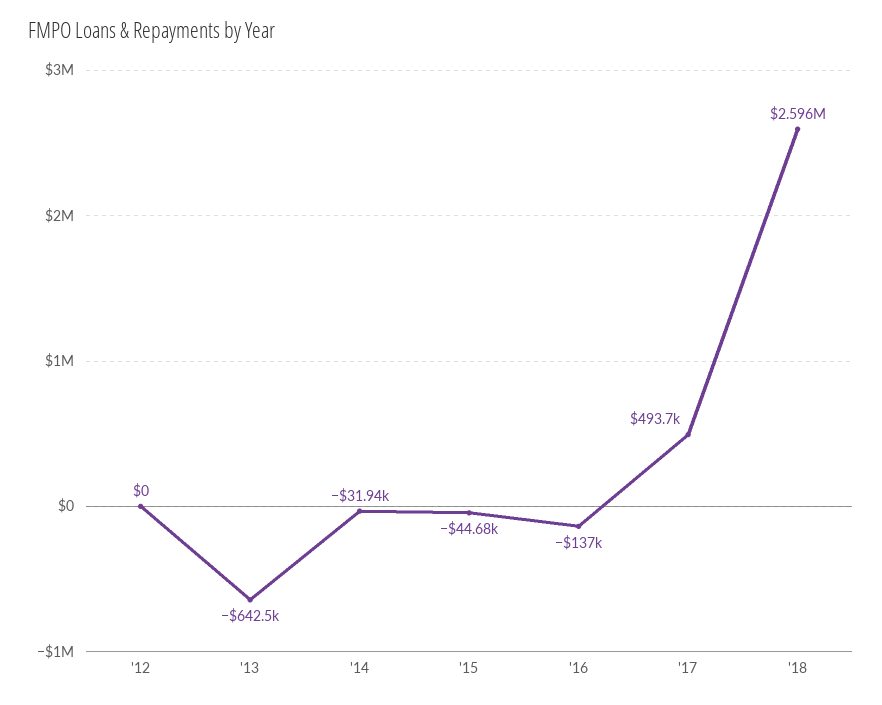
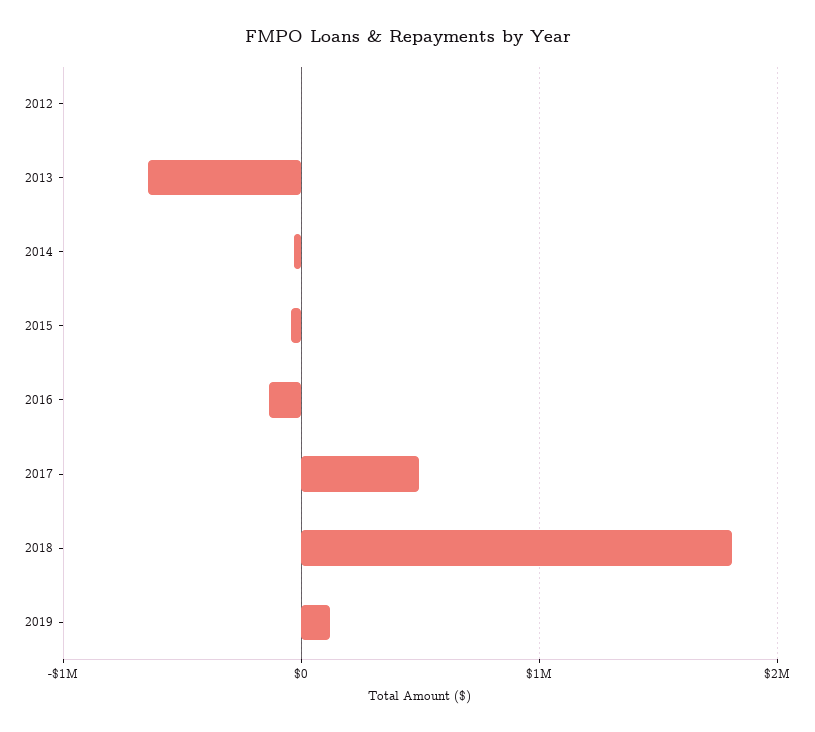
'18: 2596000 -> 1800000
2019: none -> 100000

